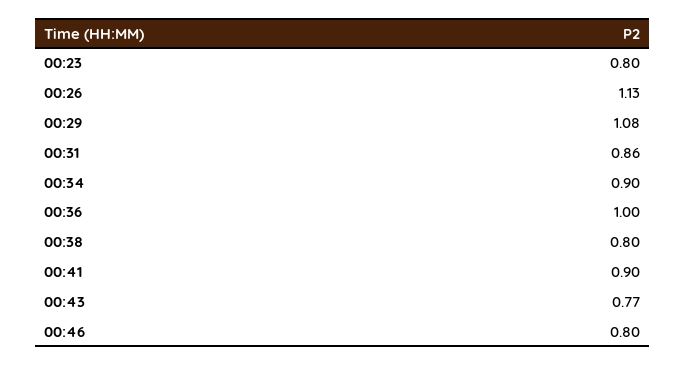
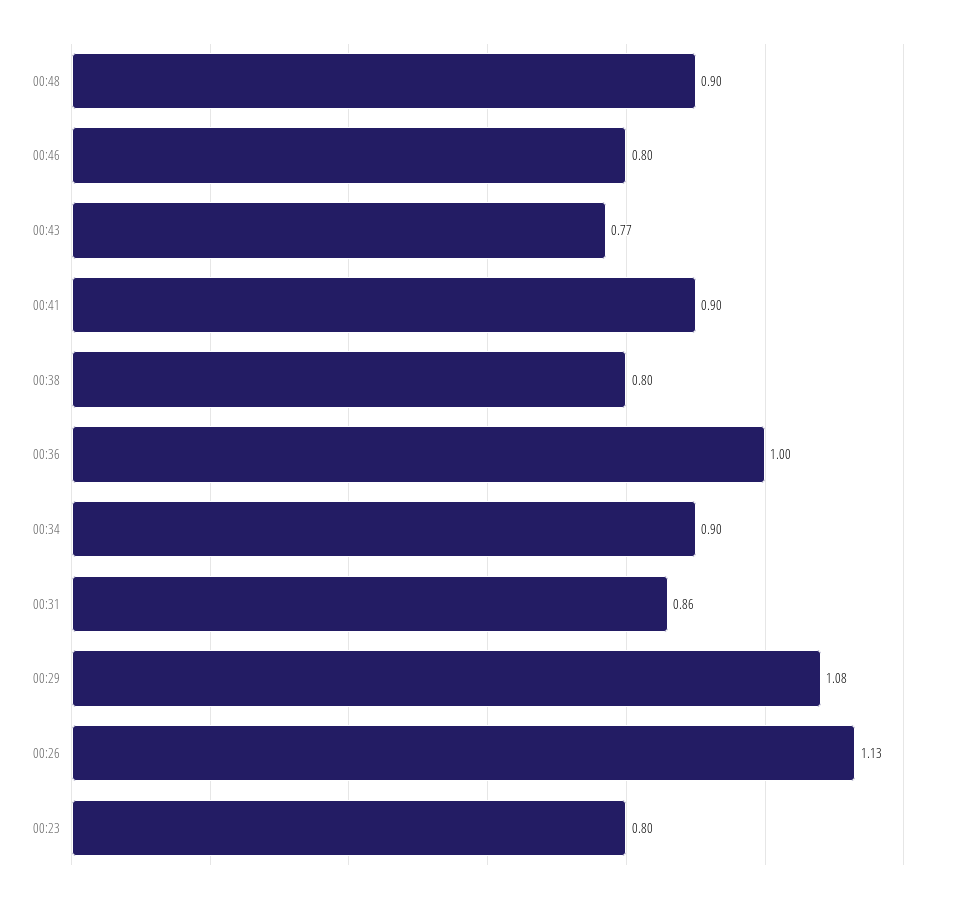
00:48: none -> 0.9

